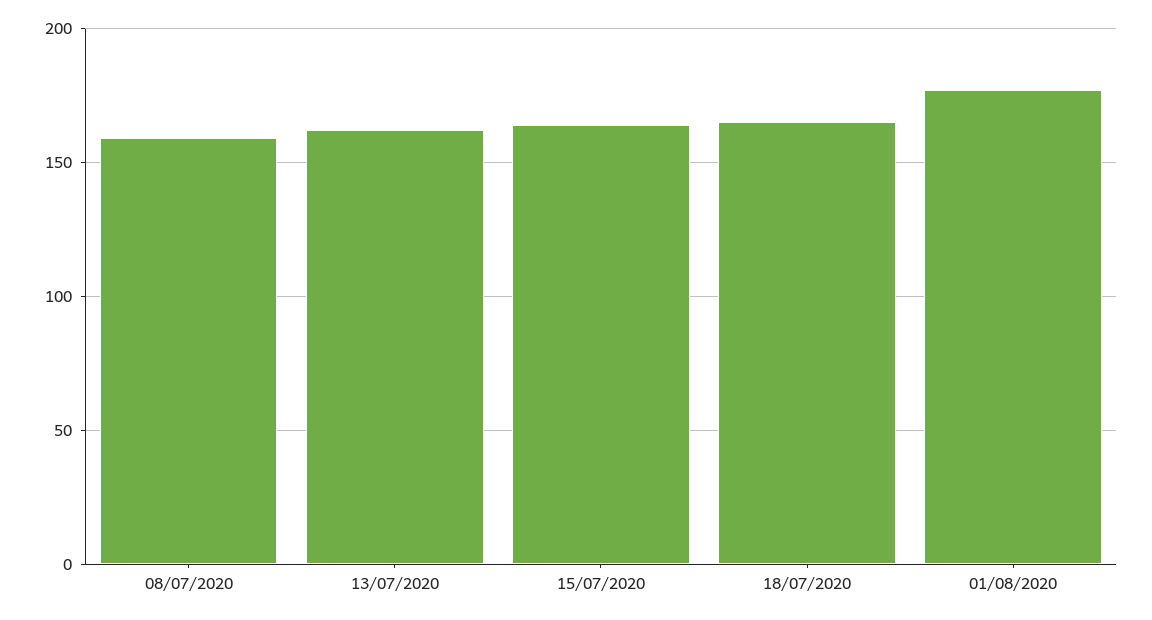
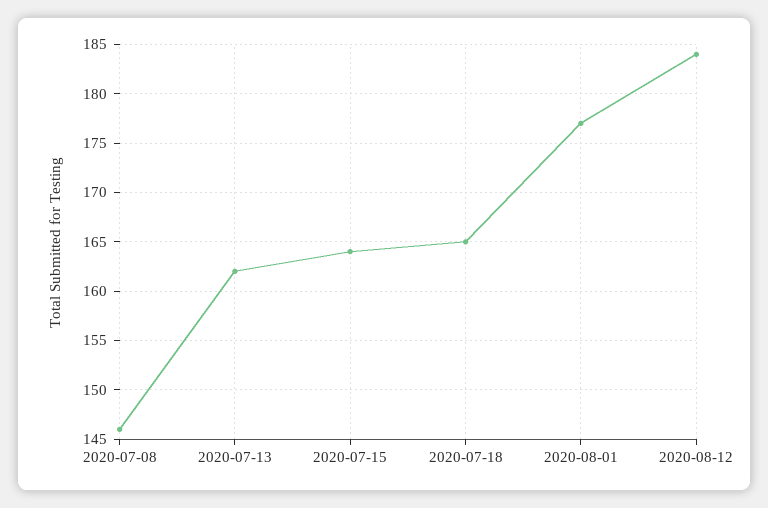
08/07/2020: 160 -> 146
2020-08-12: none -> 184

